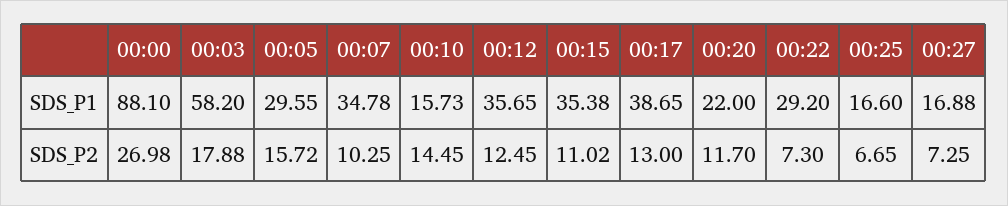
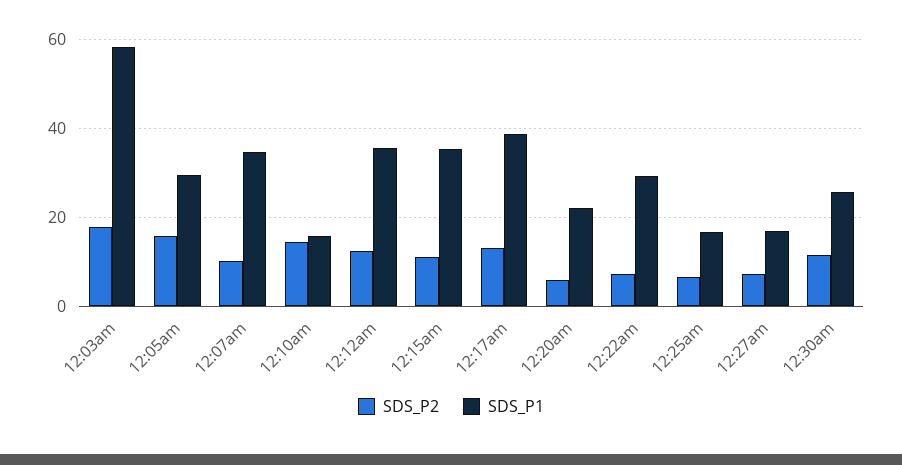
SDS_P1, 00:00: 88.1 -> none
SDS_P2, 00:00: 26.98 -> none
SDS_P2, 00:20: 11.7 -> 6
SDS_P2, 12:30am: none -> 12
SDS_P1, 12:30am: none -> 26

